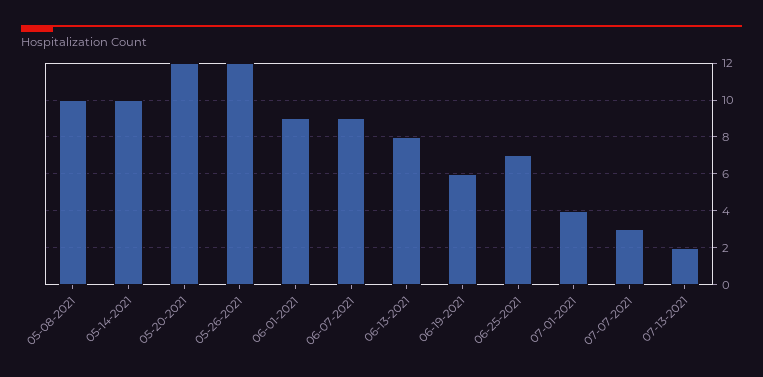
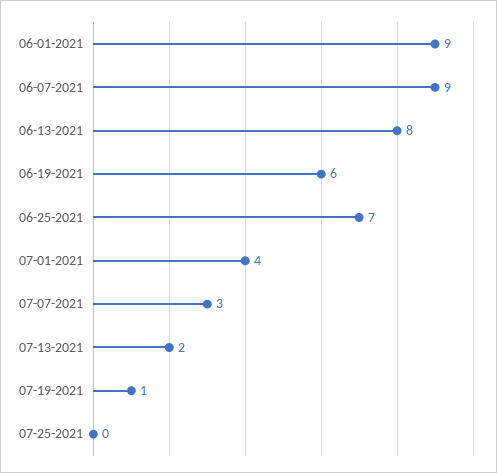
05-08-2021: 10 -> none
05-14-2021: 10 -> none
05-20-2021: 12 -> none
05-26-2021: 12 -> none
07-19-2021: none -> 1
07-25-2021: none -> 0

